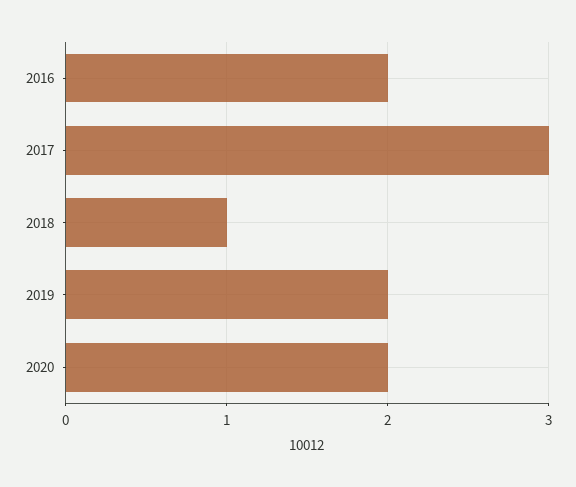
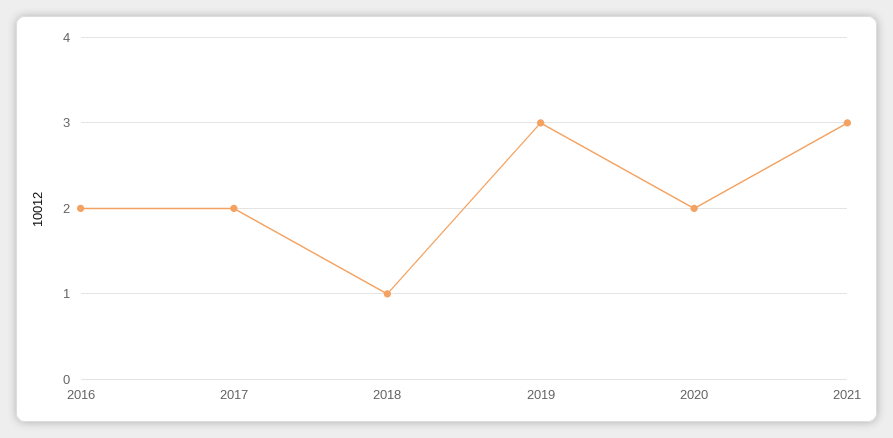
2017: 3 -> 2
2019: 2 -> 3
2021: none -> 3

